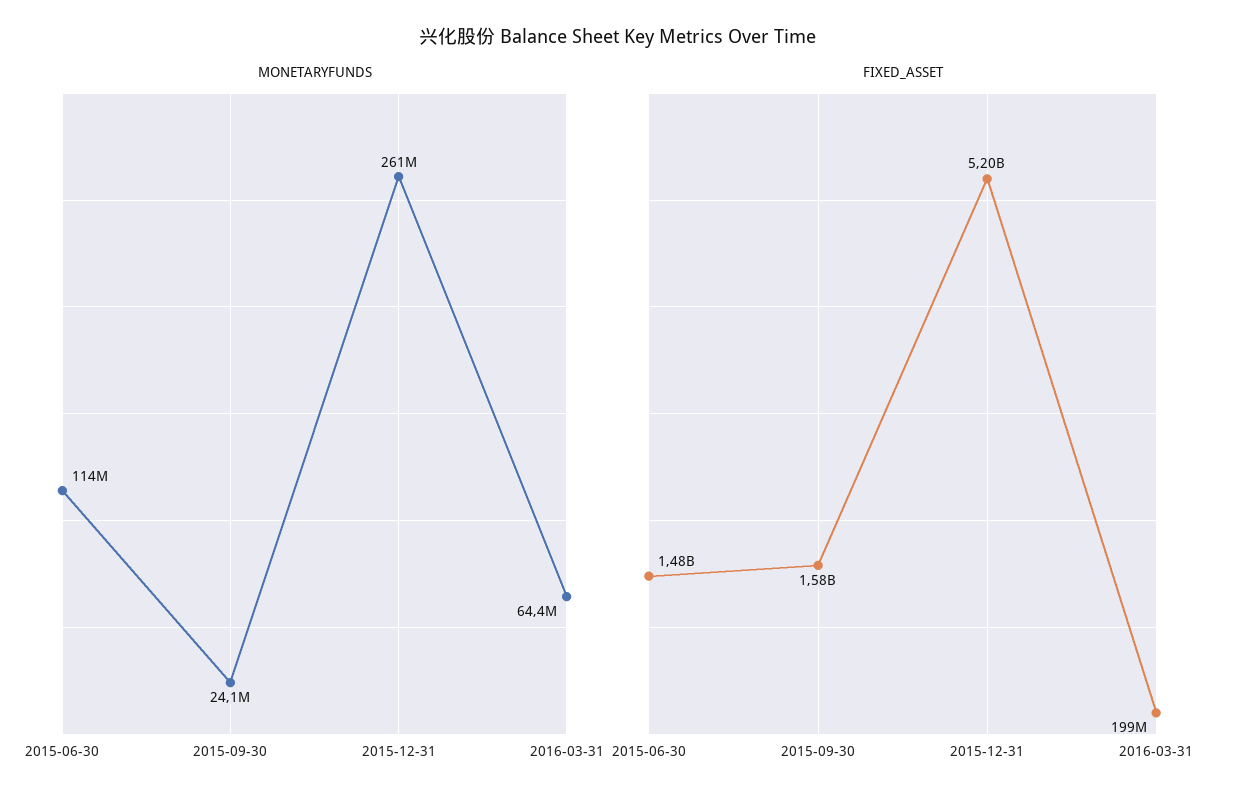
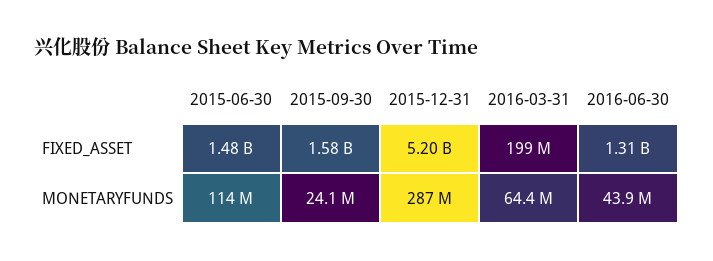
MONETARYFUNDS, 2015-12-31: 261000000 -> 287000000
FIXED_ASSET, 2016-06-30: none -> 1310000000
MONETARYFUNDS, 2016-06-30: none -> 43900000

